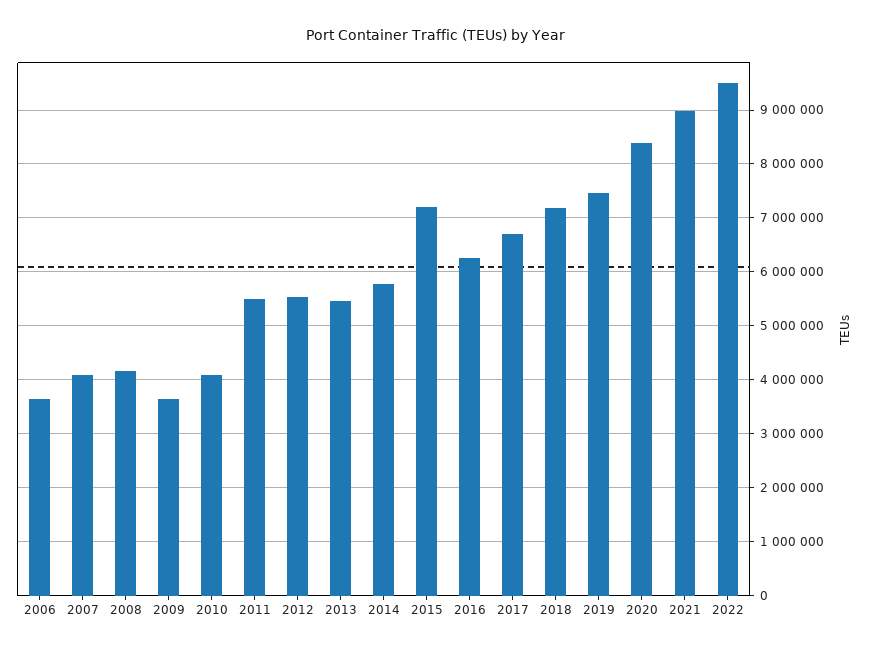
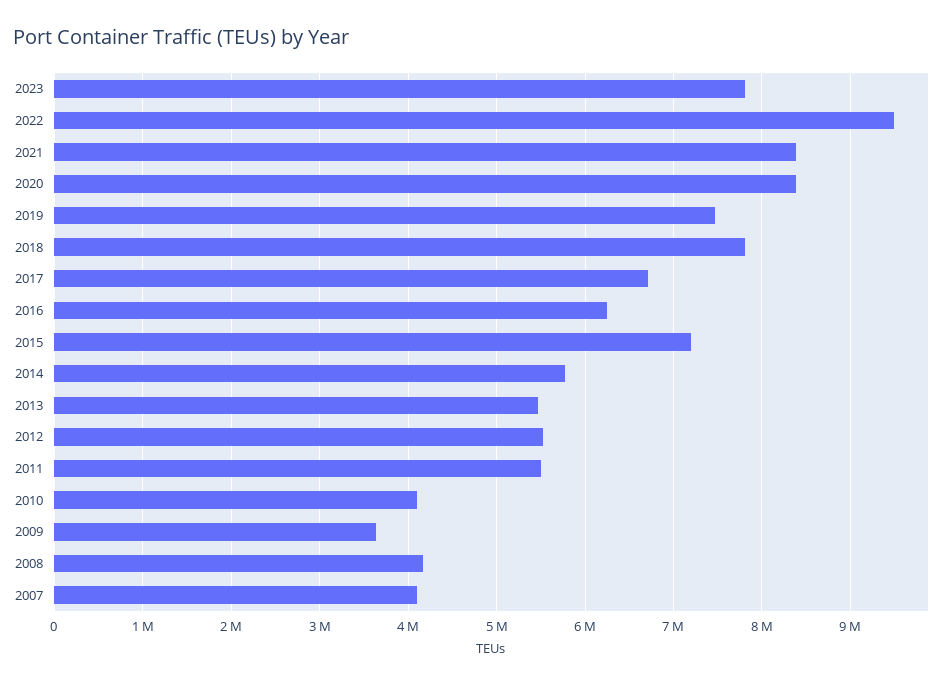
2006: 3600000 -> none
2018: 7200000 -> 7800000
2021: 9000000 -> 8400000
2023: none -> 7800000

